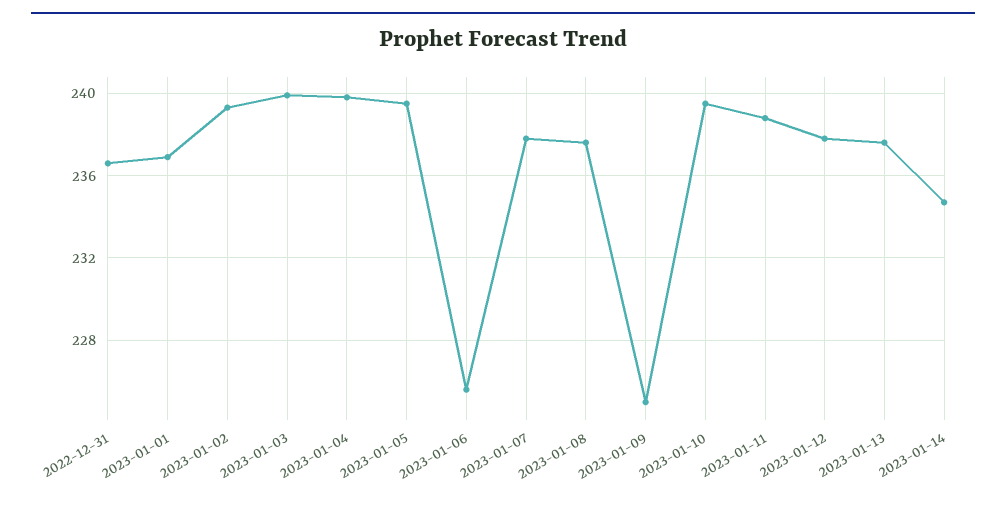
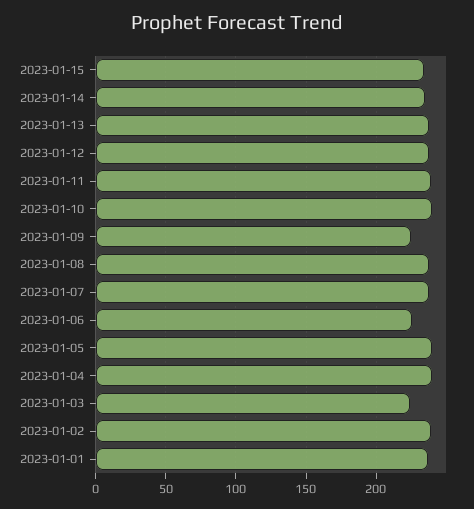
2022-12-31: 236.5 -> none
2023-01-03: 240 -> 225
2023-01-15: none -> 235

